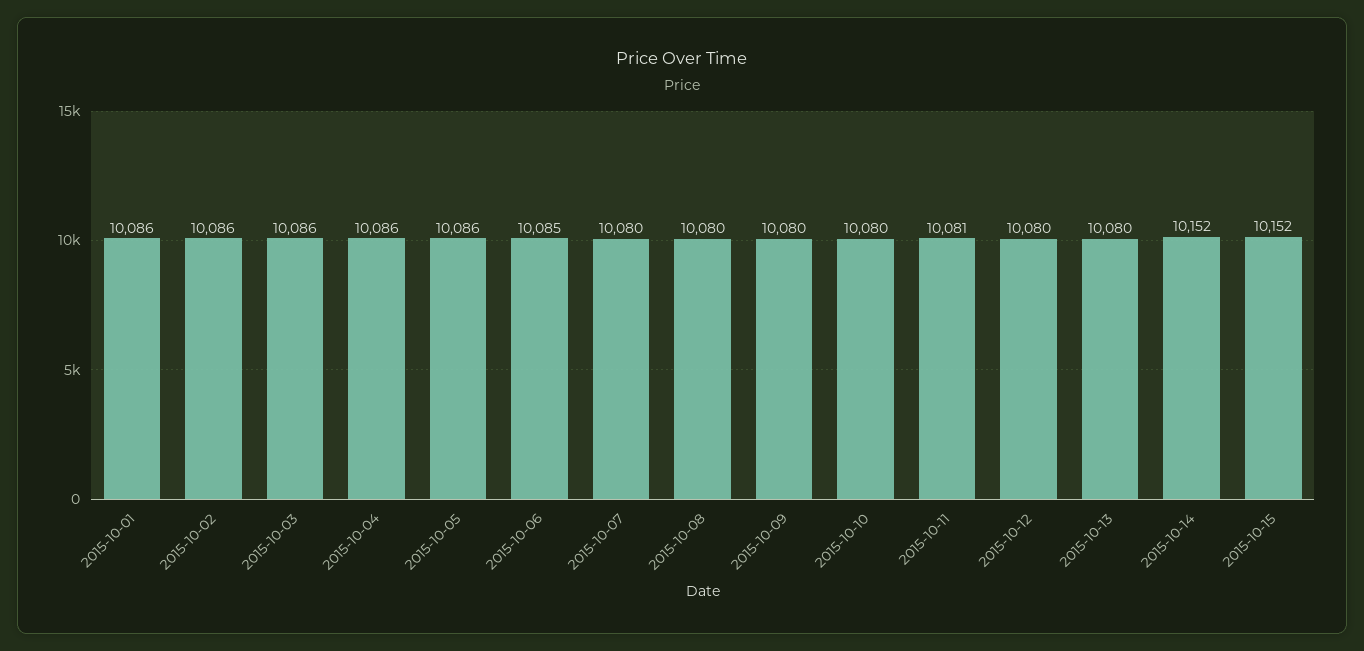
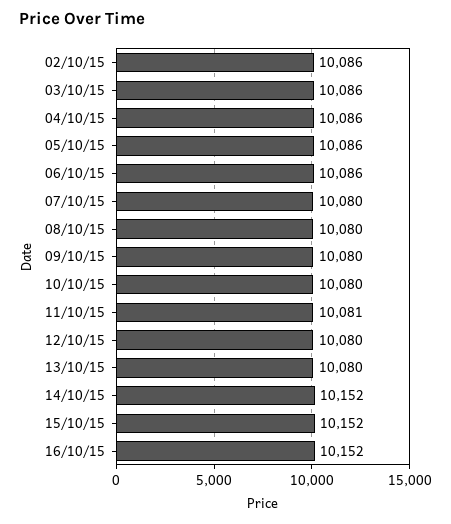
2015-10-01: 10086 -> none
2015-10-06: 10085 -> 10086
16/10/15: none -> 10152

